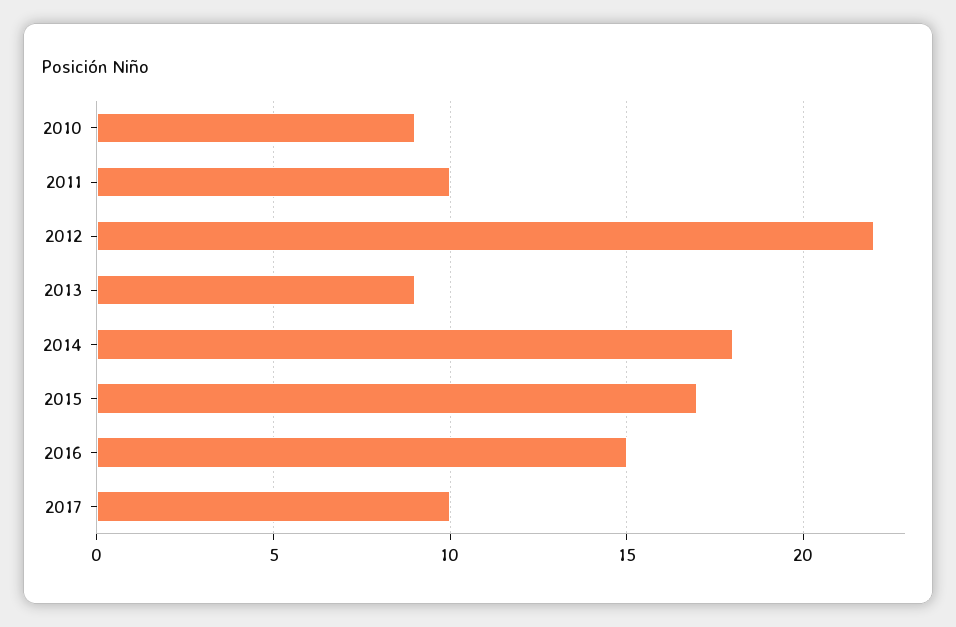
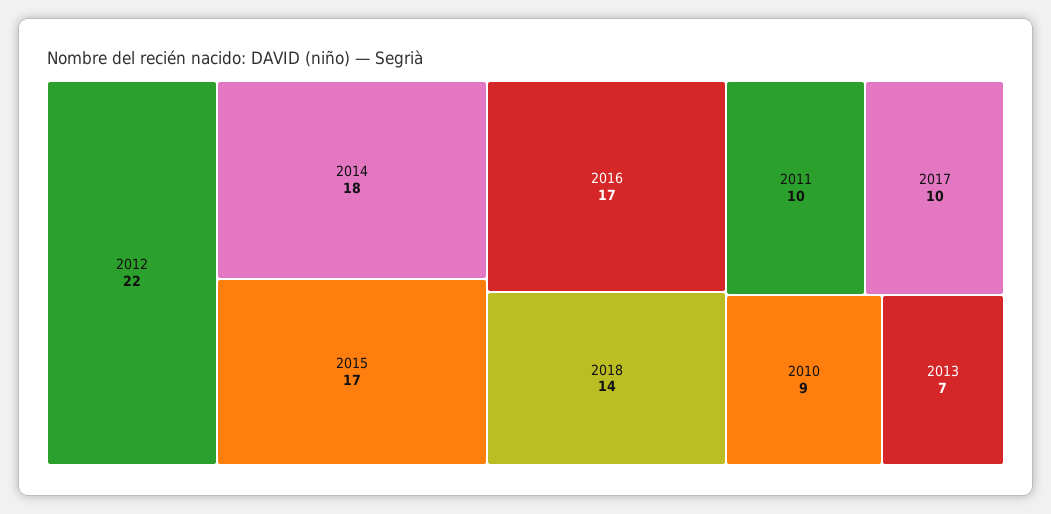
2013: 9 -> 7
2016: 15 -> 17
2018: none -> 14

